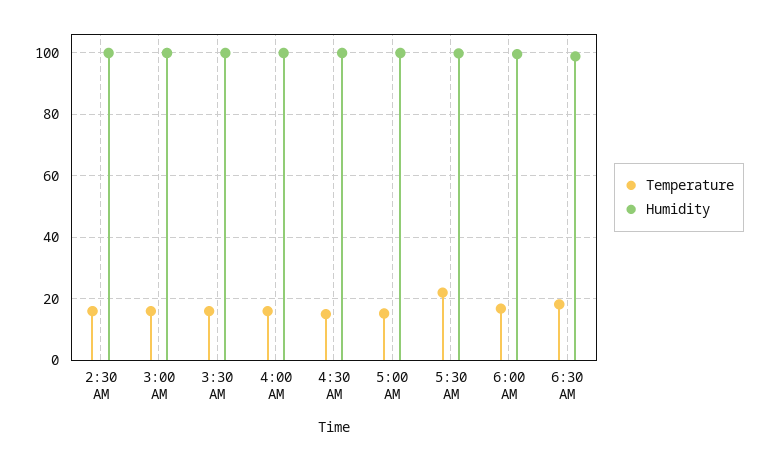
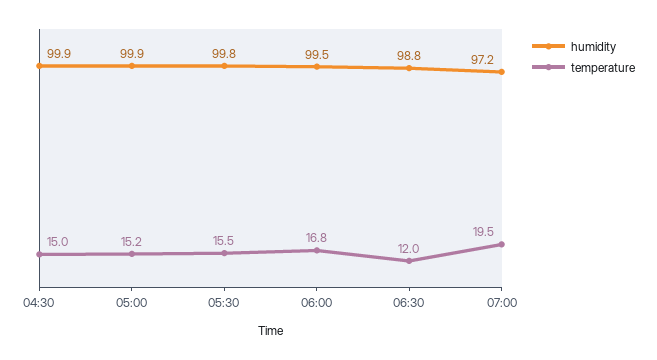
Temperature, 2:30 AM: 16 -> none
Humidity, 2:30 AM: 100 -> none
Temperature, 3:00 AM: 16 -> none
Humidity, 3:00 AM: 100 -> none
Temperature, 3:30 AM: 16 -> none
Humidity, 3:30 AM: 100 -> none
Temperature, 4:00 AM: 16 -> none
Humidity, 4:00 AM: 100 -> none
Temperature, 5:30 AM: 22 -> 15.5
Temperature, 6:30 AM: 18 -> 12
Humidity, 07:00: none -> 97.2
Temperature, 07:00: none -> 19.5

